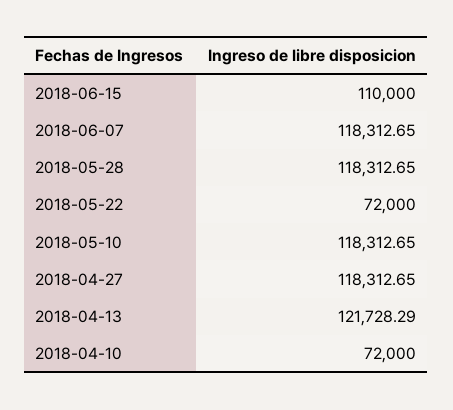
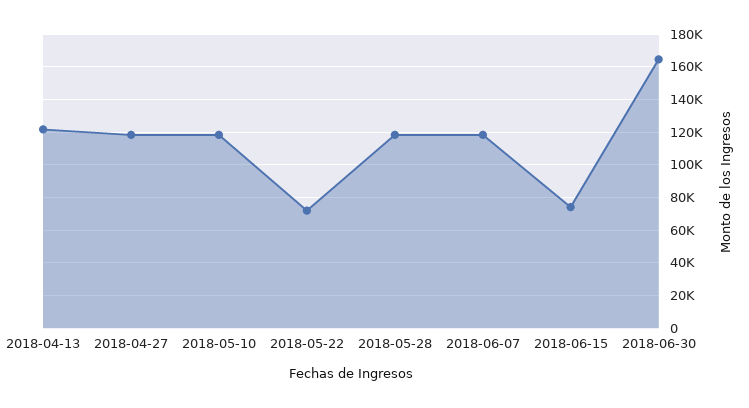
2018-06-15: 110000 -> 75000
2018-04-10: 72000 -> none
2018-06-30: none -> 165000

